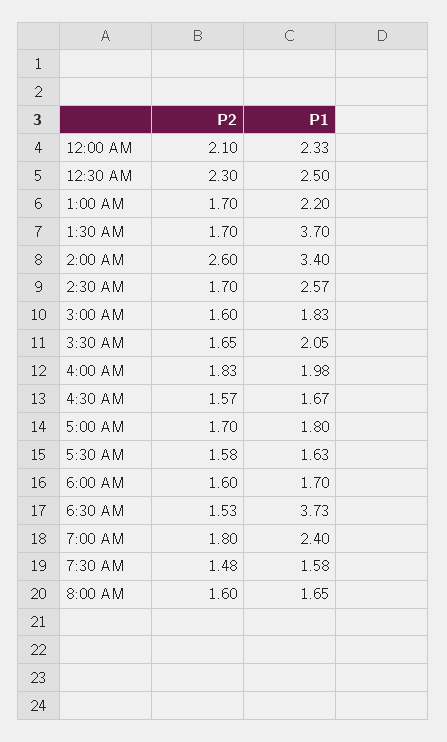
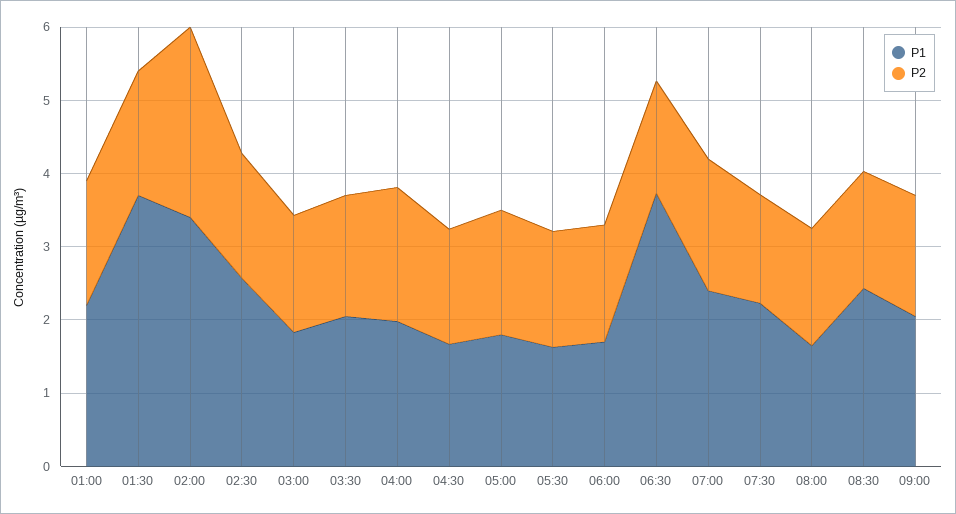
P2, 12:00 AM: 2.1 -> none
P1, 12:00 AM: 2.33 -> none
P2, 12:30 AM: 2.3 -> none
P1, 12:30 AM: 2.5 -> none
P1, 7:30 AM: 1.58 -> 2.2
P1, 08:30: none -> 2.4
P2, 08:30: none -> 1.6
P1, 09:00: none -> 2
P2, 09:00: none -> 1.6

